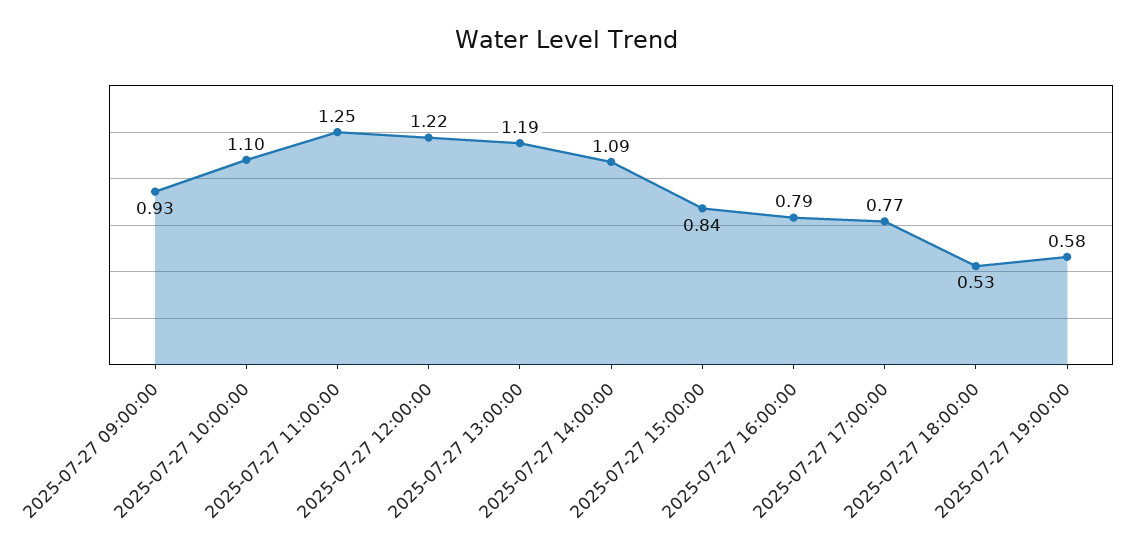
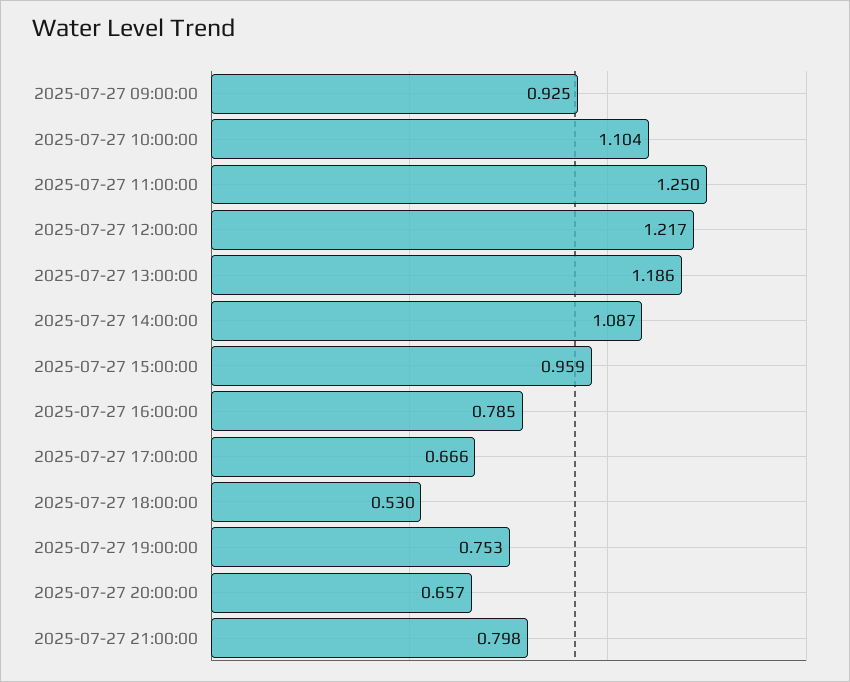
2025-07-27 15:00:00: 0.84 -> 0.959
2025-07-27 17:00:00: 0.77 -> 0.666
2025-07-27 19:00:00: 0.58 -> 0.753
2025-07-27 20:00:00: none -> 0.657
2025-07-27 21:00:00: none -> 0.798

